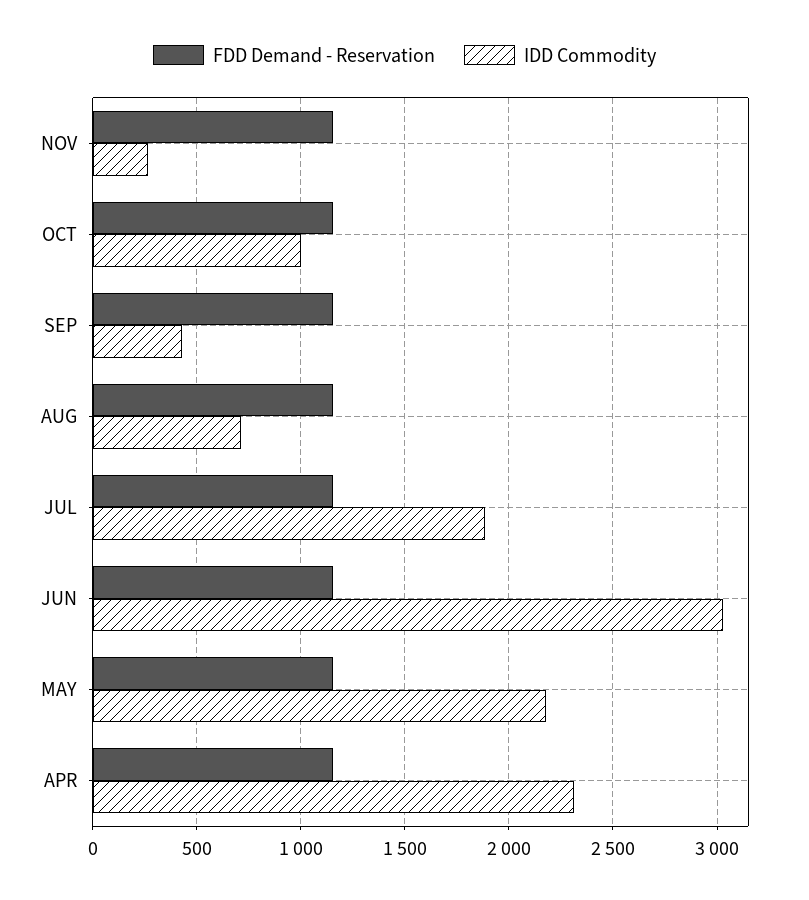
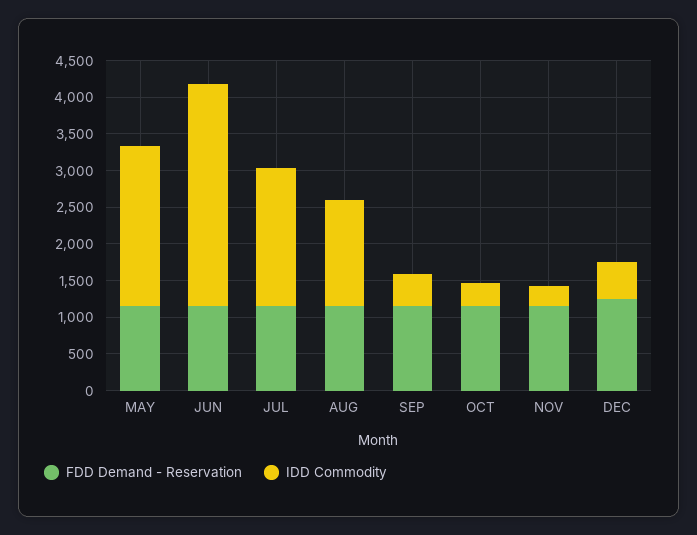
IDD Commodity, OCT: 1000 -> 250
IDD Commodity, AUG: 700 -> 1500
FDD Demand - Reservation, APR: 1150 -> none
IDD Commodity, APR: 2300 -> none
FDD Demand - Reservation, DEC: none -> 1250
IDD Commodity, DEC: none -> 500

